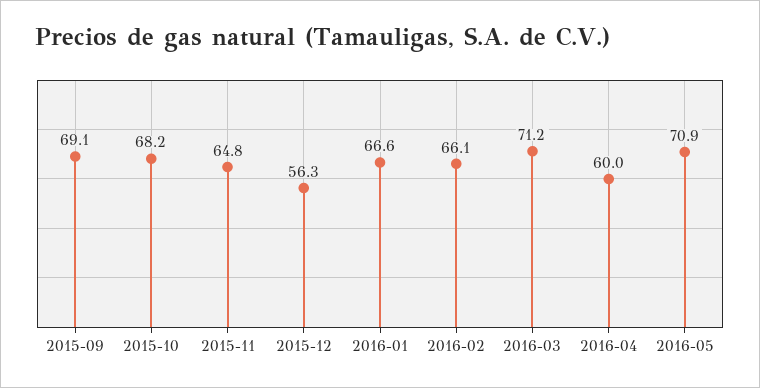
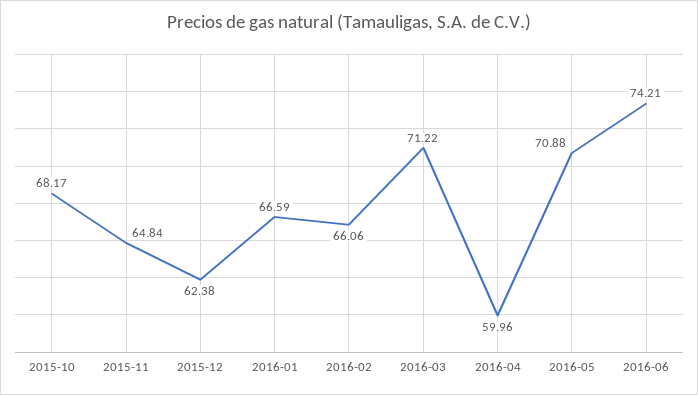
2015-09: 69.1 -> none
2015-12: 56.3 -> 62.38
2016-06: none -> 74.21

